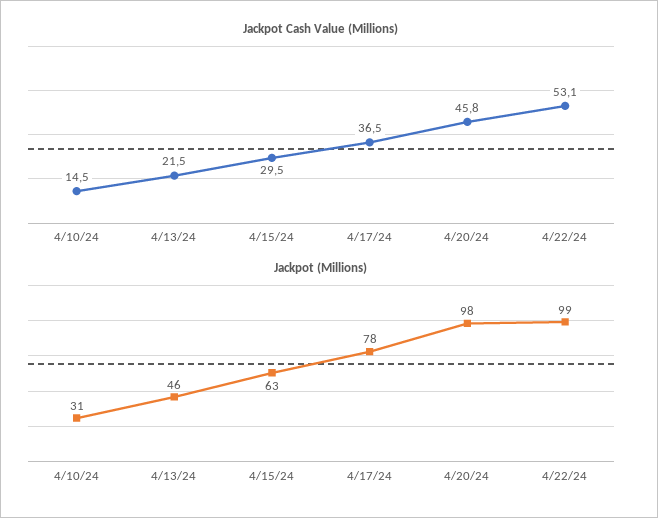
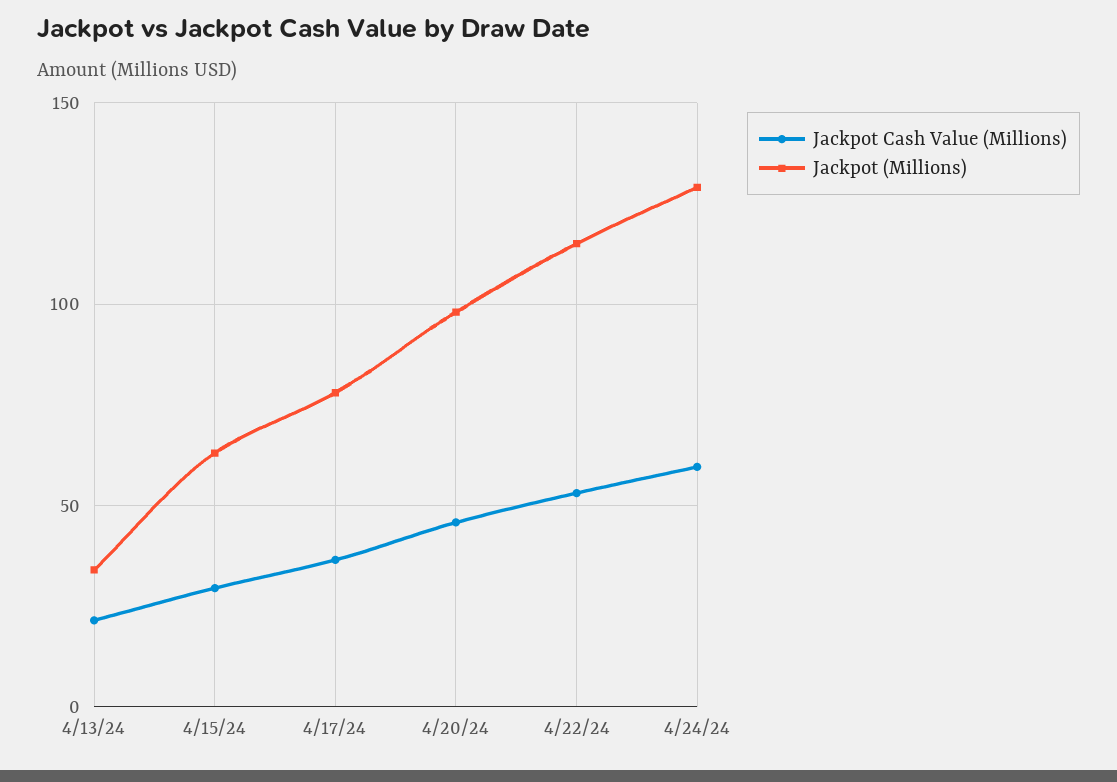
Jackpot Cash Value (Millions), 4/10/24: 14.5 -> none
Jackpot (Millions), 4/10/24: 31 -> none
Jackpot (Millions), 4/13/24: 46 -> 35
Jackpot (Millions), 4/22/24: 99 -> 115
Jackpot Cash Value (Millions), 4/24/24: none -> 60
Jackpot (Millions), 4/24/24: none -> 130

